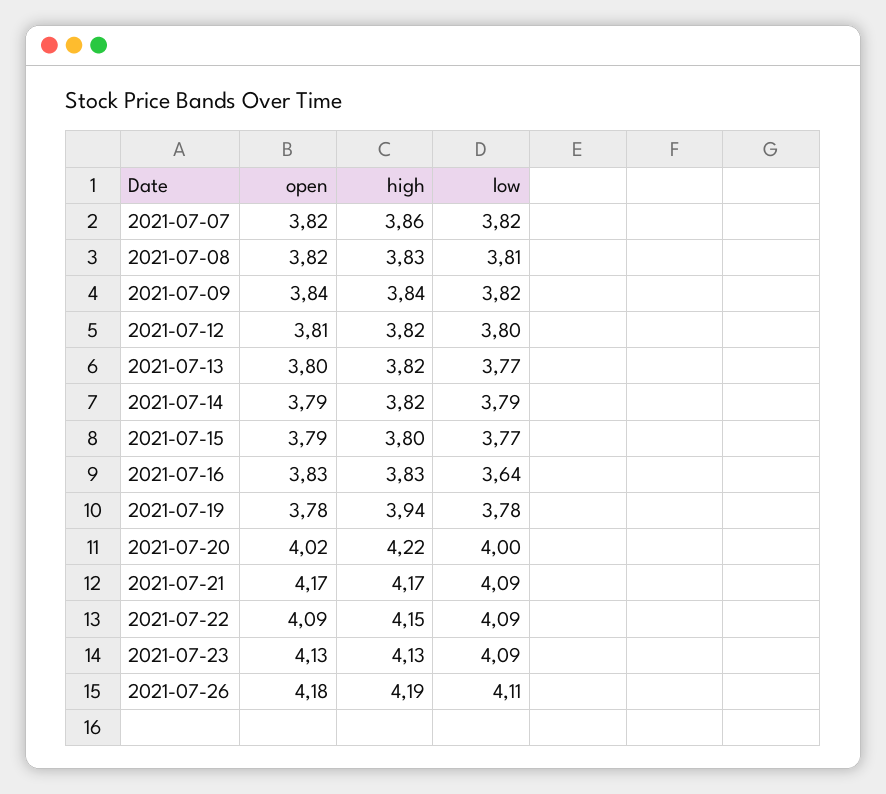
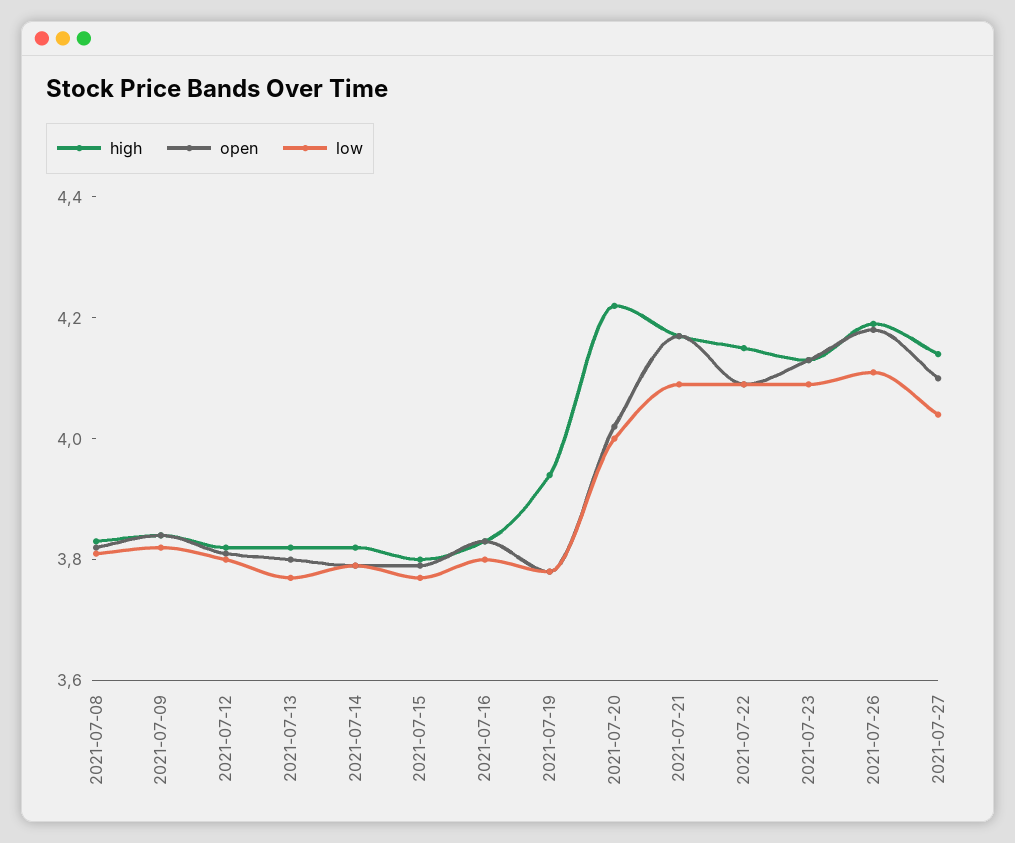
open, 2021-07-07: 3.82 -> none
high, 2021-07-07: 3.86 -> none
low, 2021-07-07: 3.82 -> none
low, 2021-07-16: 3.64 -> 3.8
high, 2021-07-27: none -> 4.15
open, 2021-07-27: none -> 4.1
low, 2021-07-27: none -> 4.05

